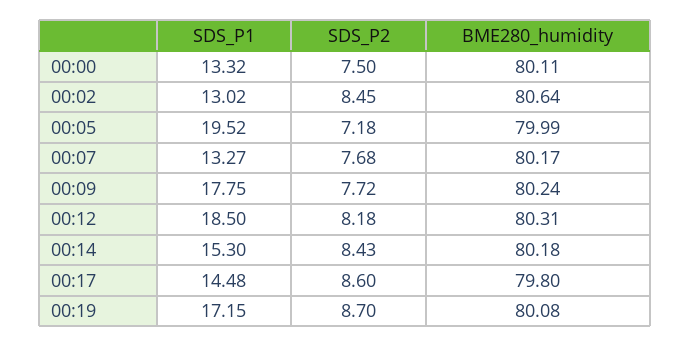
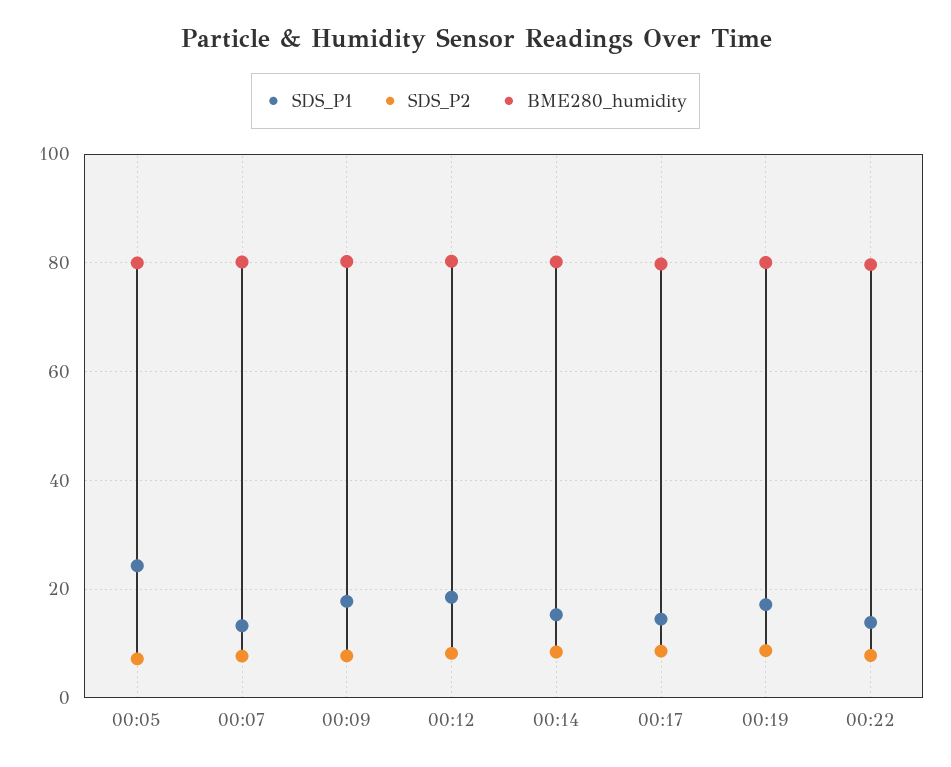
SDS_P1, 00:00: 13.32 -> none
SDS_P2, 00:00: 7.5 -> none
BME280_humidity, 00:00: 80.11 -> none
SDS_P1, 00:02: 13.02 -> none
SDS_P2, 00:02: 8.45 -> none
BME280_humidity, 00:02: 80.64 -> none
SDS_P1, 00:05: 19.52 -> 24
SDS_P1, 00:22: none -> 14
SDS_P2, 00:22: none -> 8
BME280_humidity, 00:22: none -> 80

